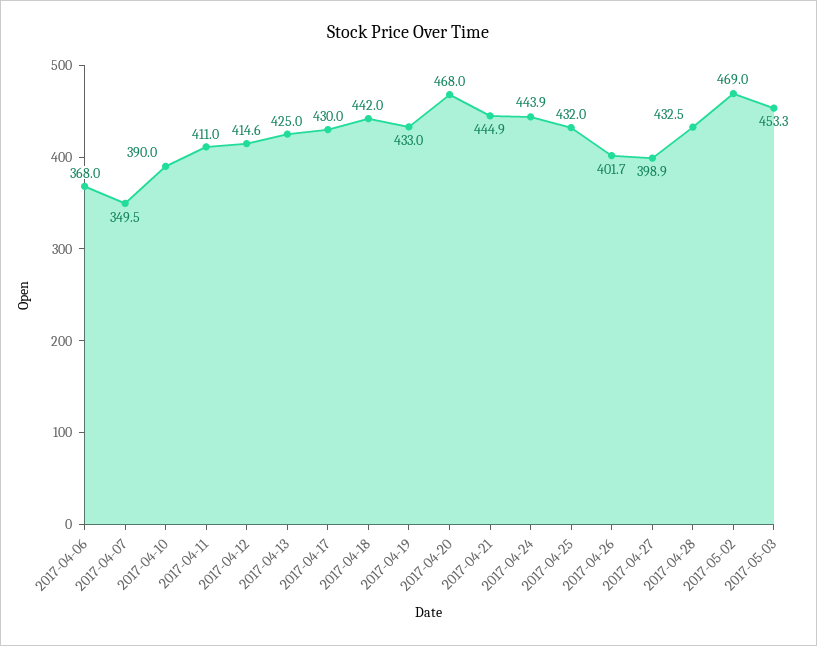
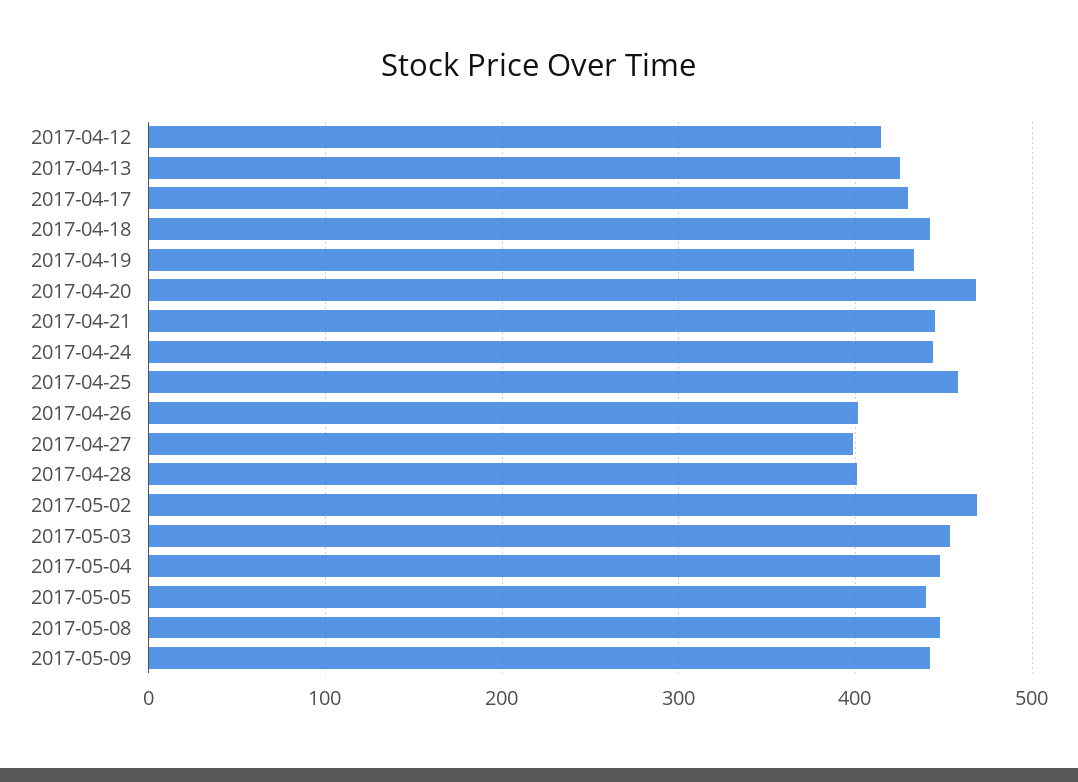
2017-04-06: 368 -> none
2017-04-07: 349.5 -> none
2017-04-10: 390 -> none
2017-04-11: 411 -> none
2017-04-25: 432 -> 460
2017-04-28: 432.5 -> 400
2017-05-04: none -> 450
2017-05-05: none -> 440
2017-05-08: none -> 450
2017-05-09: none -> 440

